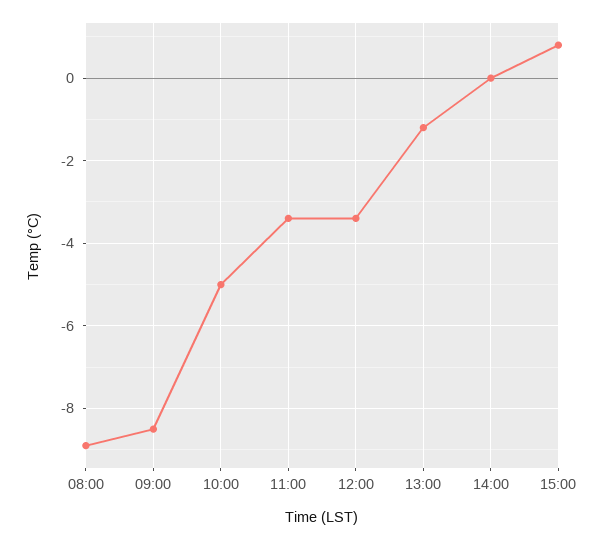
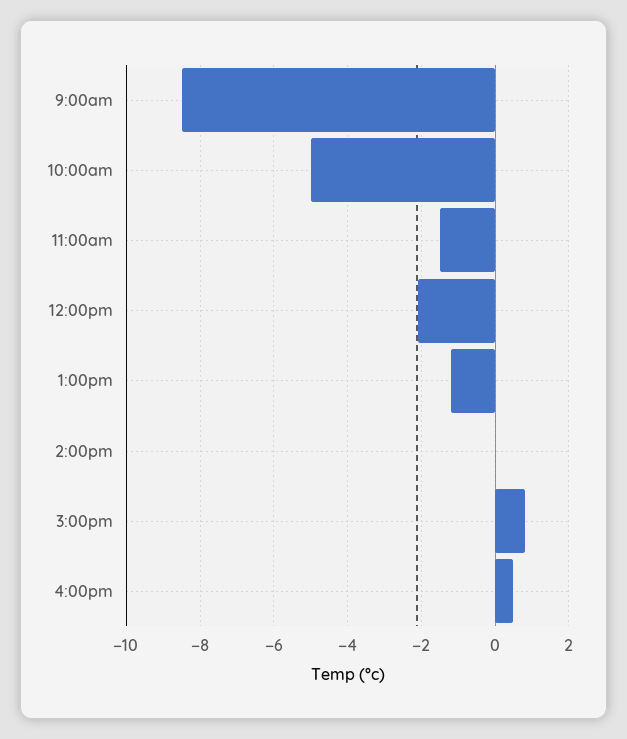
08:00: -9 -> none
11:00: -3.5 -> -1.5
12:00: -3.5 -> -2
4:00pm: none -> 0.5

